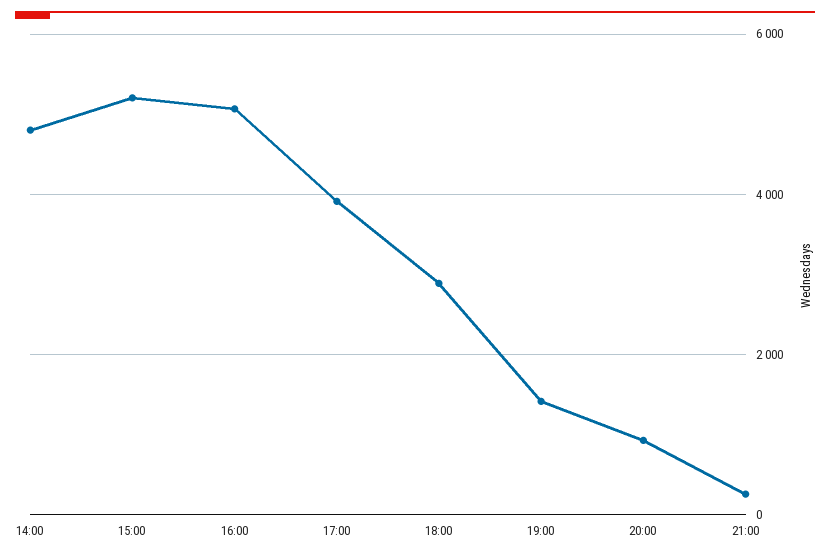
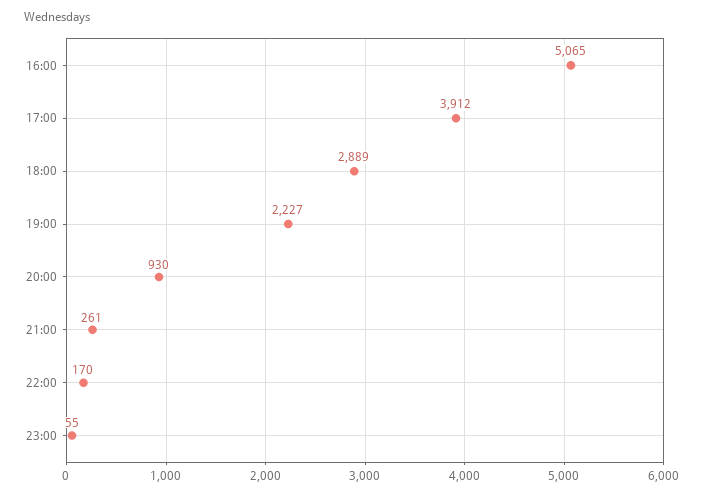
14:00: 4800 -> none
15:00: 5200 -> none
19:00: 1400 -> 2227
22:00: none -> 170
23:00: none -> 55

